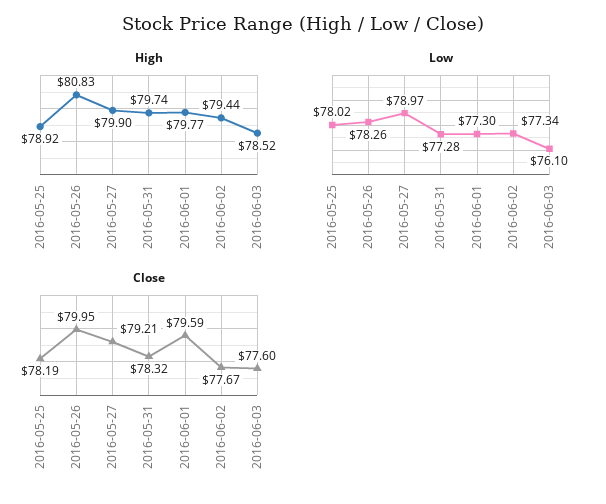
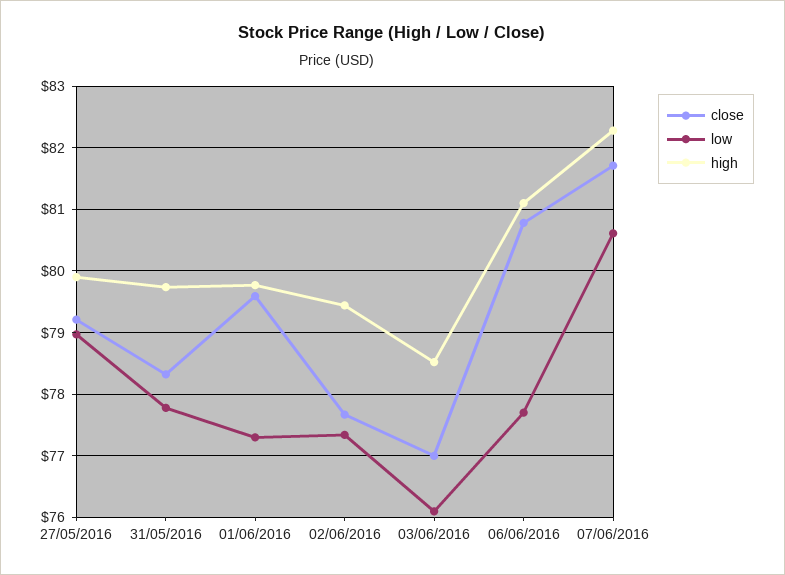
High, 2016-05-25: 78.92 -> none
High, 2016-05-26: 80.83 -> none
Low, 2016-05-25: 78.02 -> none
Low, 2016-05-26: 78.26 -> none
Low, 2016-05-31: 77.28 -> 77.8
Close, 2016-05-25: 78.19 -> none
Close, 2016-05-26: 79.95 -> none
Close, 2016-06-03: 77.6 -> 77
Close, 06/06/2016: none -> 80.8
Low, 06/06/2016: none -> 77.7
High, 06/06/2016: none -> 81.1
Close, 07/06/2016: none -> 81.7
Low, 07/06/2016: none -> 80.6
High, 07/06/2016: none -> 82.3

